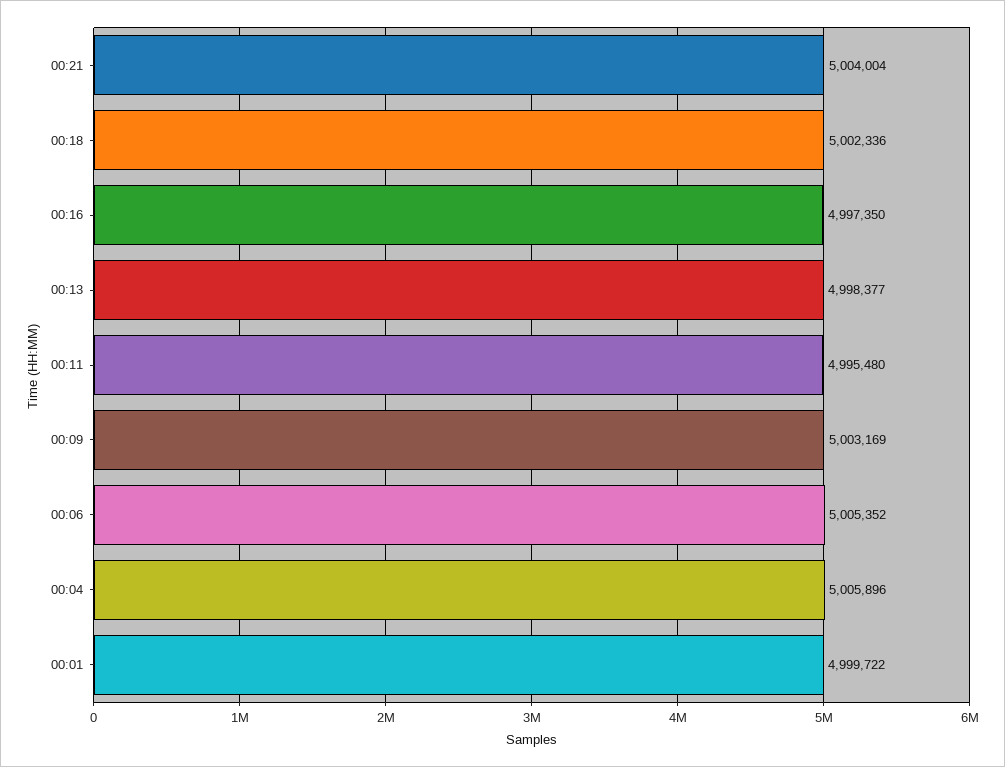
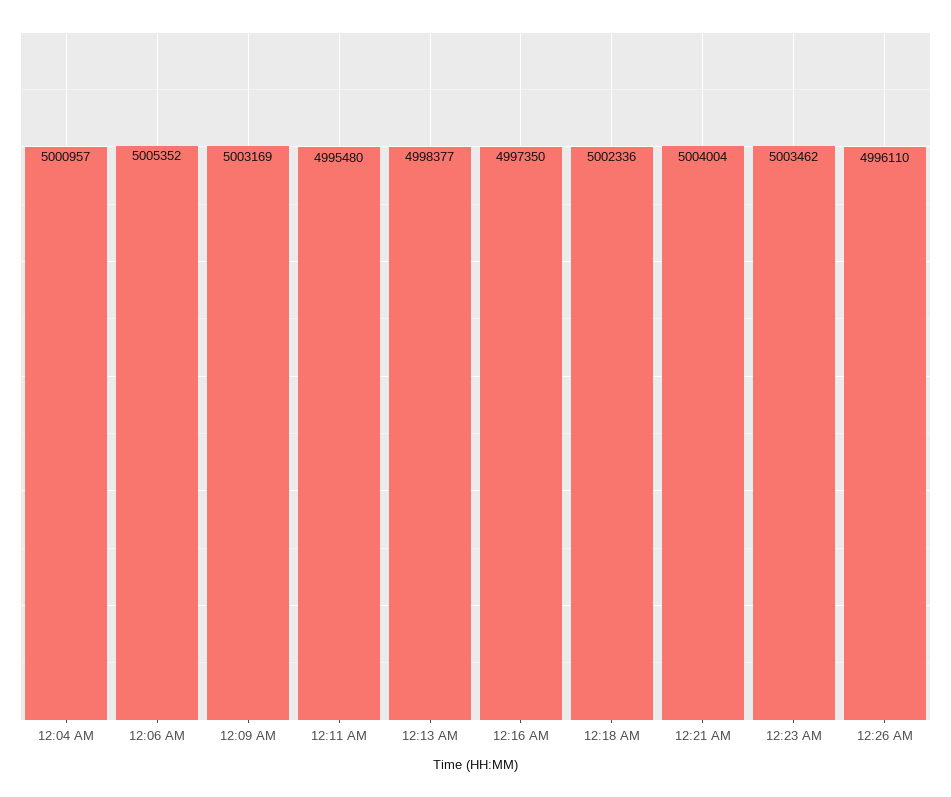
00:04: 5005896 -> 5000957
00:01: 4999722 -> none
12:23 AM: none -> 5003462
12:26 AM: none -> 4996110

